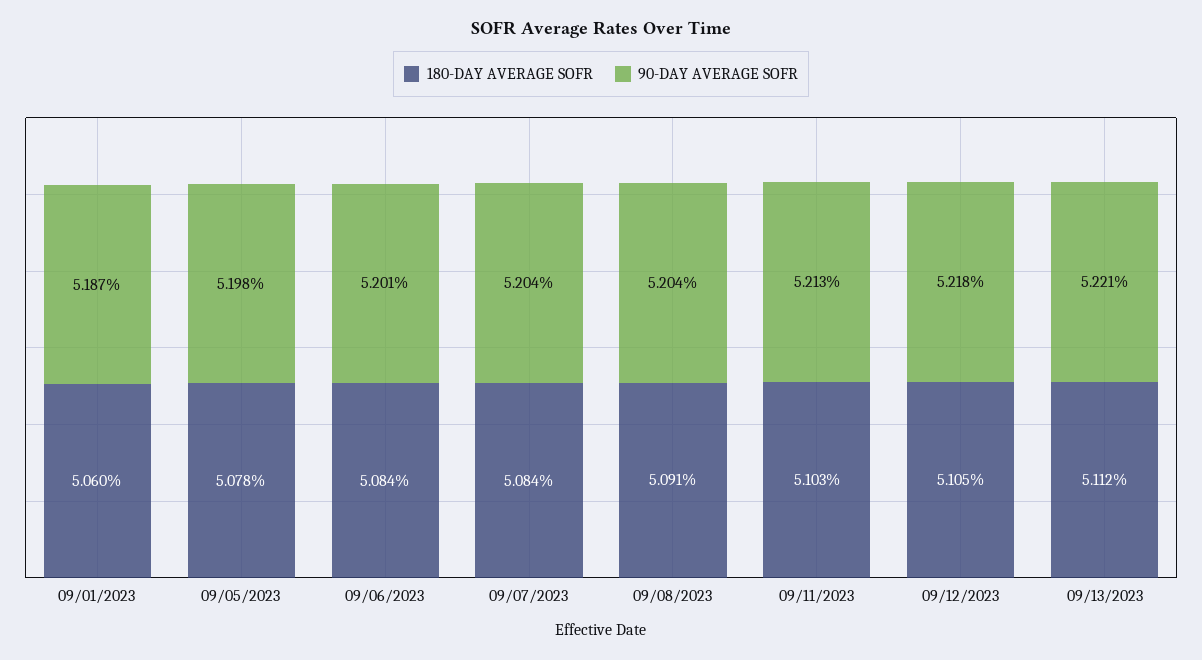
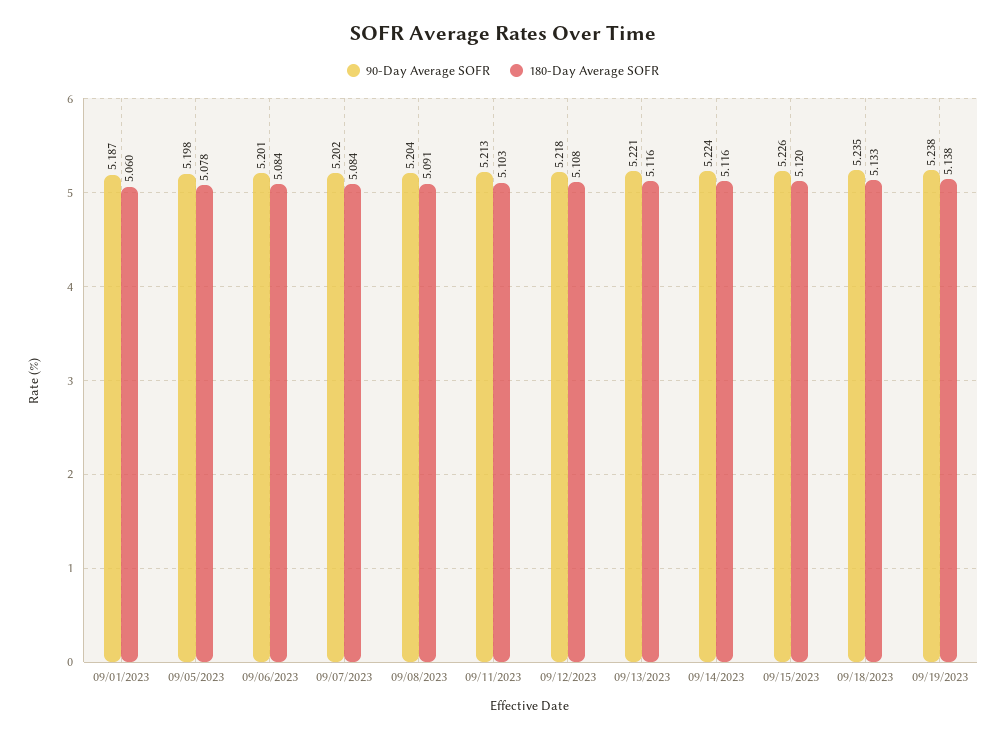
90-DAY AVERAGE SOFR, 09/07/2023: 5.204 -> 5.202
180-DAY AVERAGE SOFR, 09/12/2023: 5.105 -> 5.108
180-DAY AVERAGE SOFR, 09/13/2023: 5.112 -> 5.116
90-DAY AVERAGE SOFR, 09/14/2023: none -> 5.224
180-DAY AVERAGE SOFR, 09/14/2023: none -> 5.116
90-DAY AVERAGE SOFR, 09/15/2023: none -> 5.226
180-DAY AVERAGE SOFR, 09/15/2023: none -> 5.12
90-DAY AVERAGE SOFR, 09/18/2023: none -> 5.235
180-DAY AVERAGE SOFR, 09/18/2023: none -> 5.133
90-DAY AVERAGE SOFR, 09/19/2023: none -> 5.238
180-DAY AVERAGE SOFR, 09/19/2023: none -> 5.138

